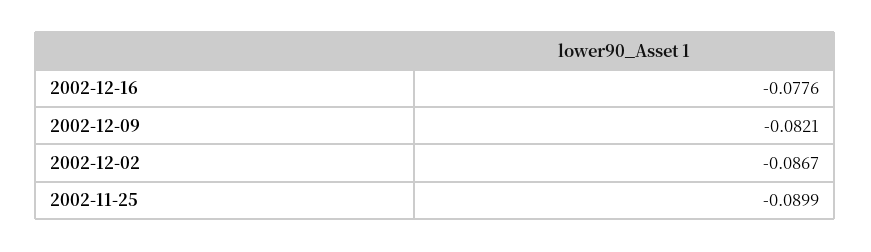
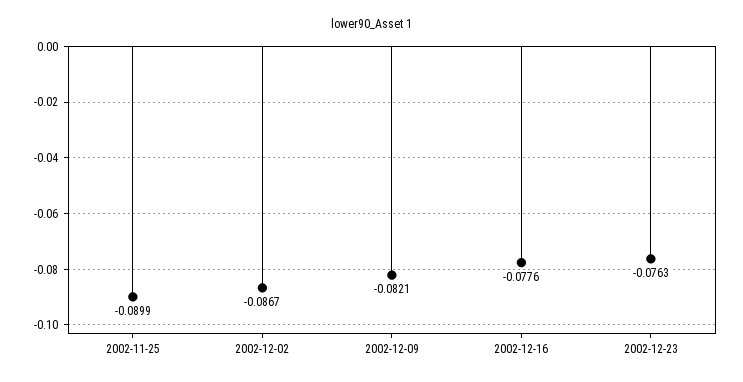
2002-12-23: none -> -0.0763

